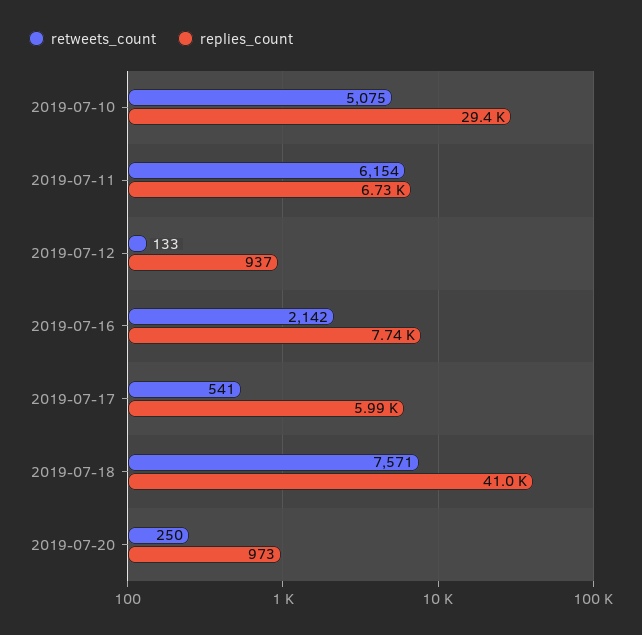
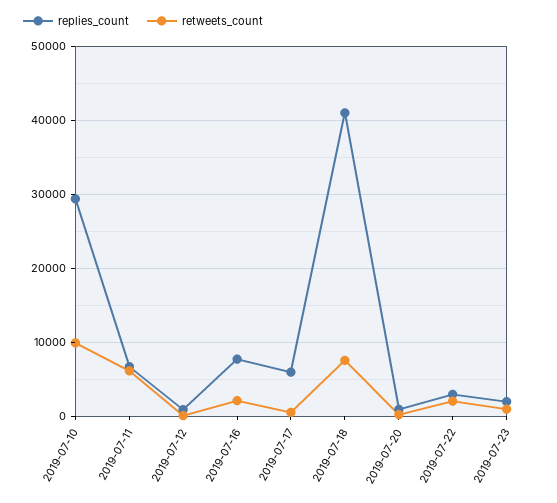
retweets_count, 2019-07-10: 5075 -> 10000
replies_count, 2019-07-22: none -> 3000
retweets_count, 2019-07-22: none -> 2000
replies_count, 2019-07-23: none -> 2000
retweets_count, 2019-07-23: none -> 1000

